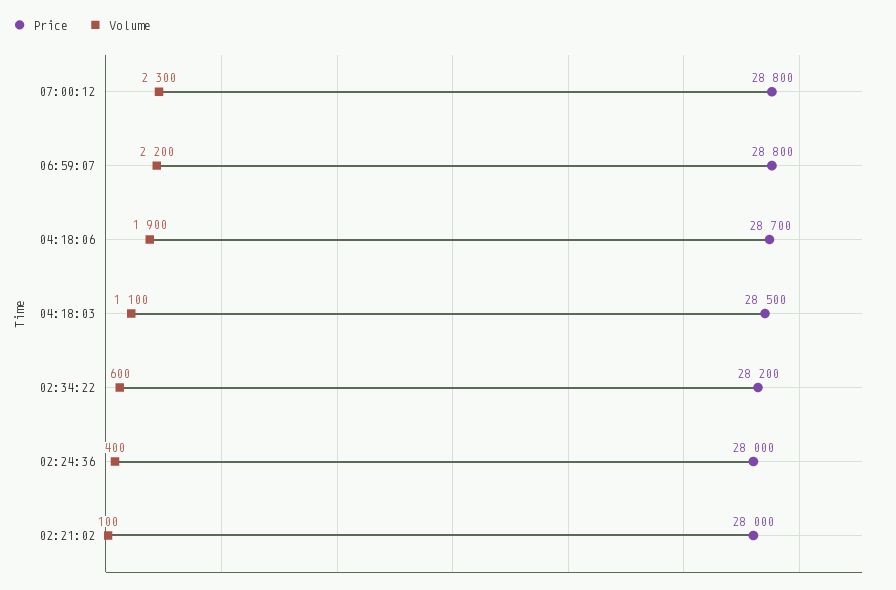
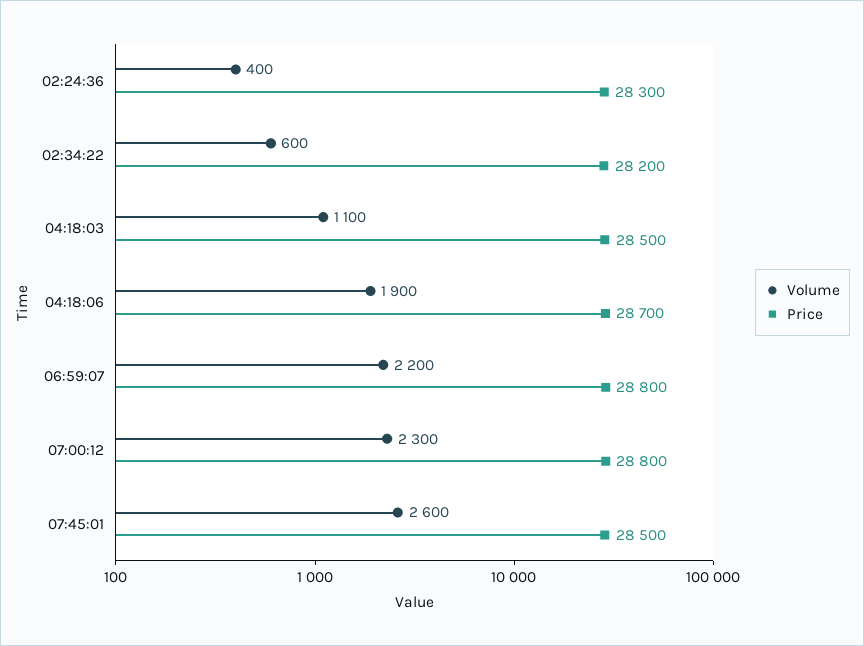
Price, 02:24:36: 28000 -> 28300
Price, 02:21:02: 28000 -> none
Volume, 02:21:02: 100 -> none
Volume, 07:45:01: none -> 2600
Price, 07:45:01: none -> 28500

